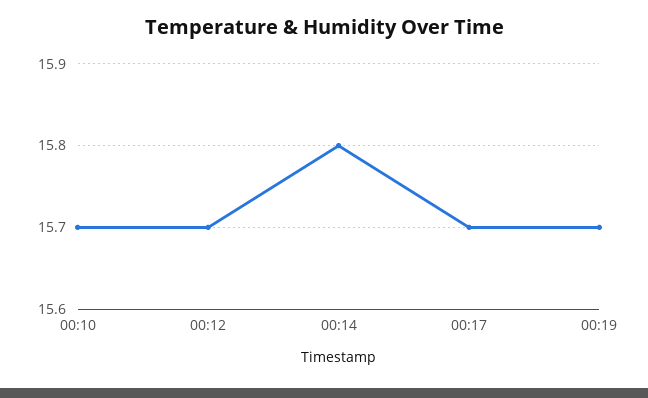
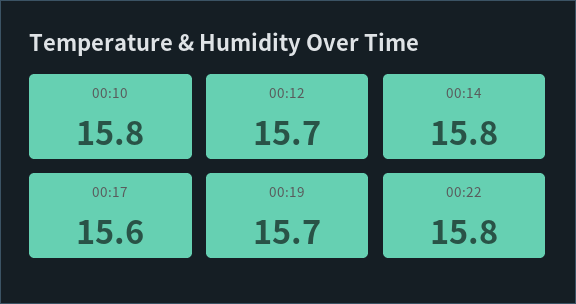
00:10: 15.7 -> 15.8
00:17: 15.7 -> 15.6
00:22: none -> 15.8

